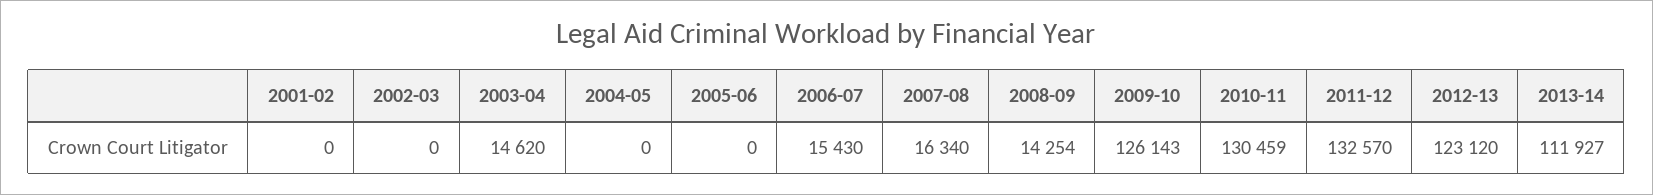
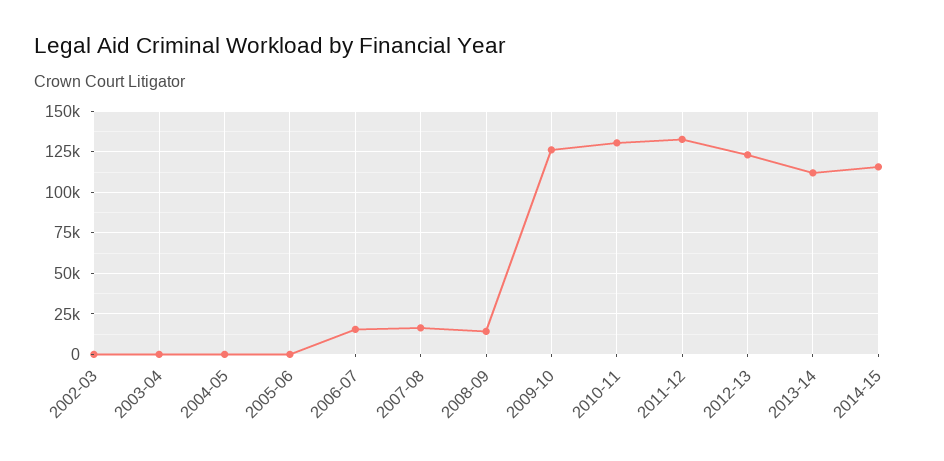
2001-02: 0 -> none
2003-04: 14620 -> 0
2014-15: none -> 115000

